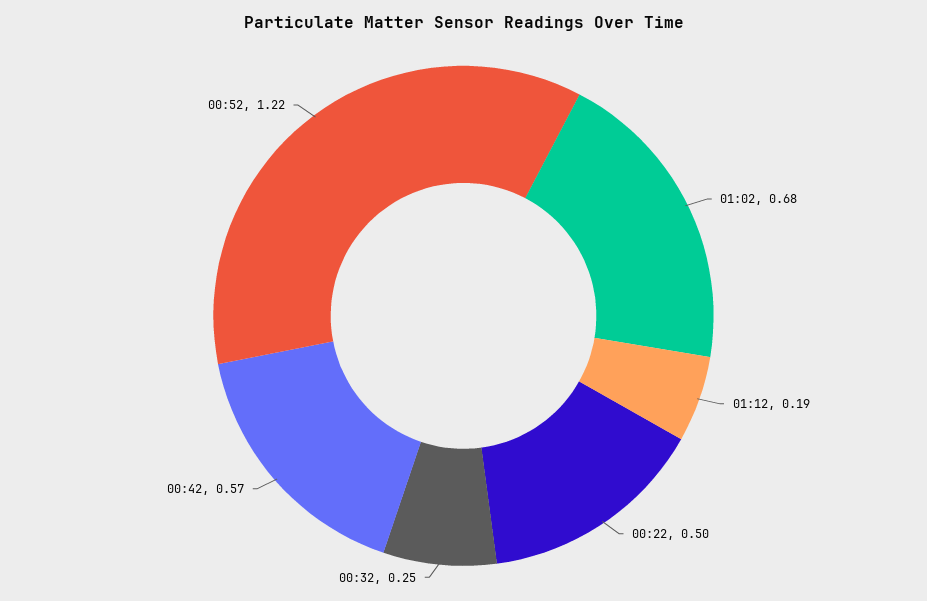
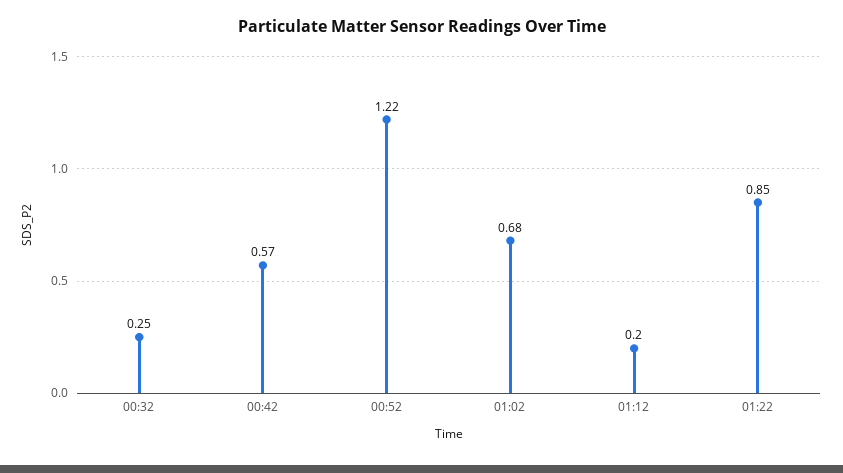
01:12: 0.19 -> 0.2
00:22: 0.5 -> none
01:22: none -> 0.85

